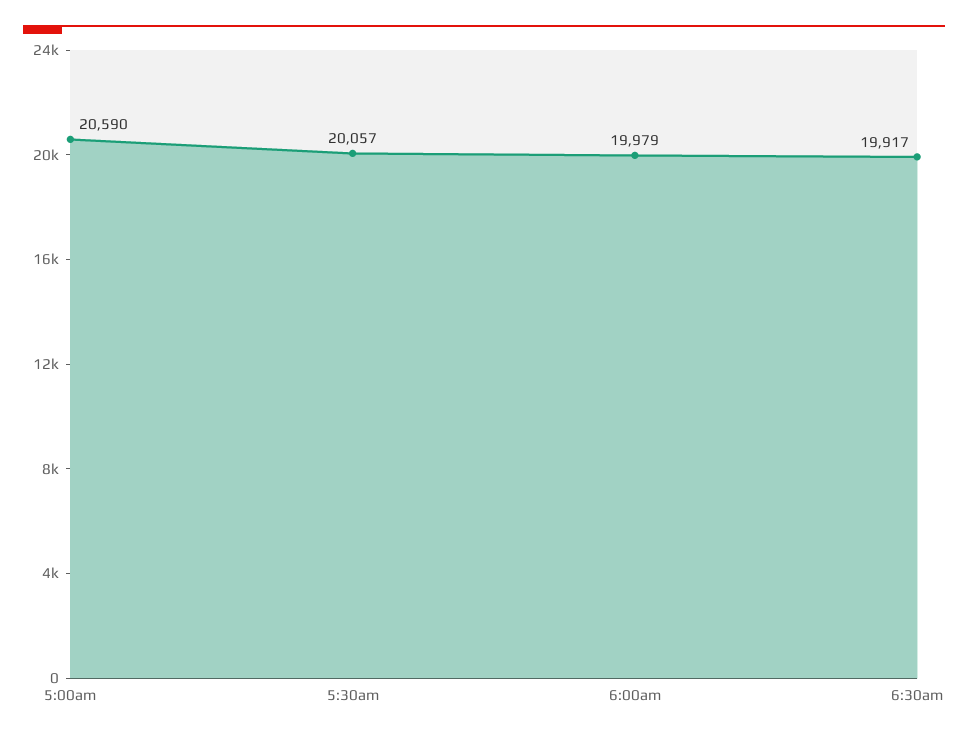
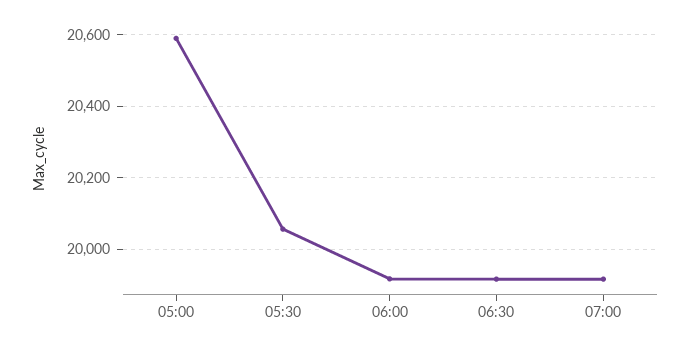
6:00am: 19979 -> 19920
07:00: none -> 19920

